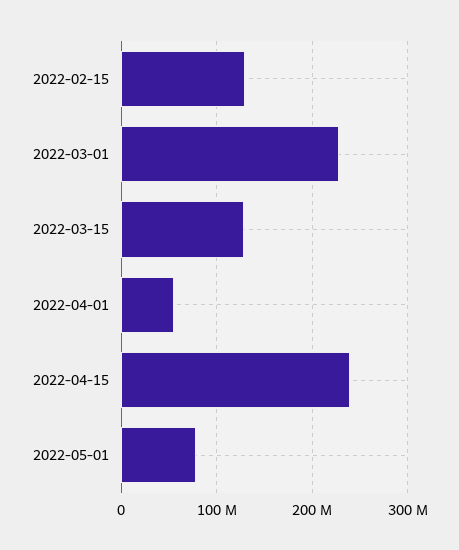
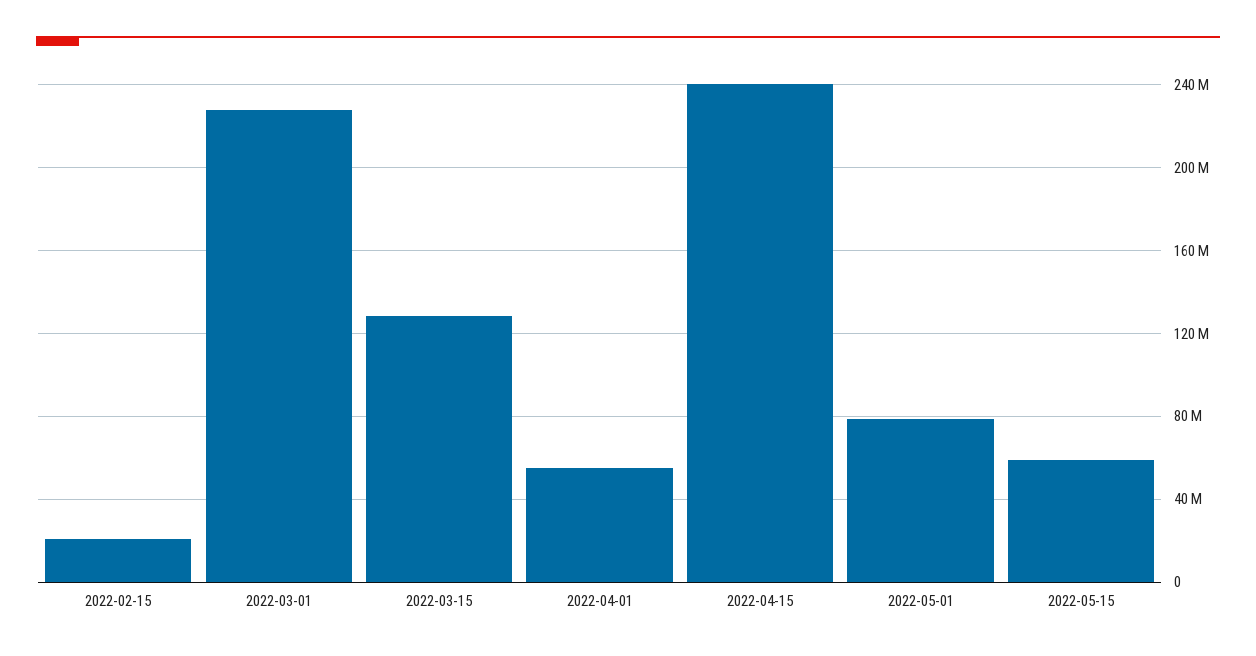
2022-02-15: 130000000 -> 20000000
2022-05-15: none -> 60000000

